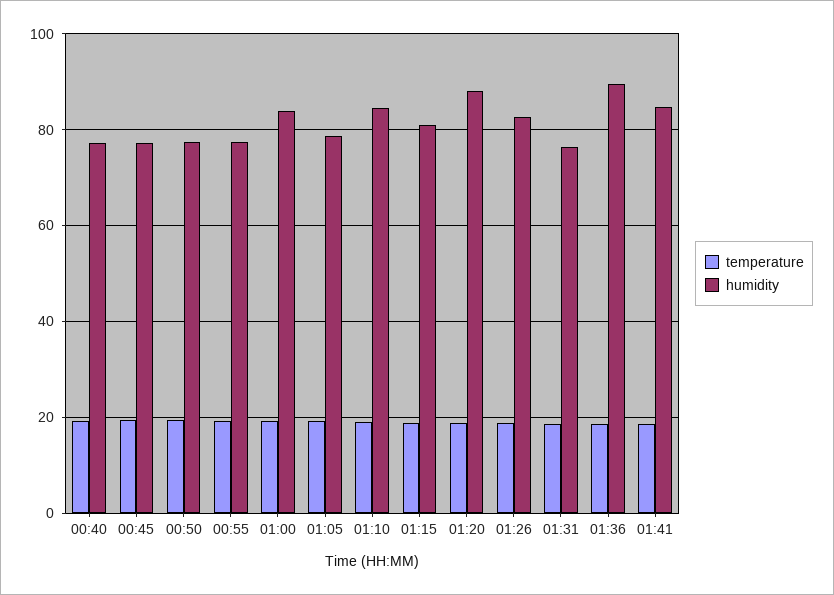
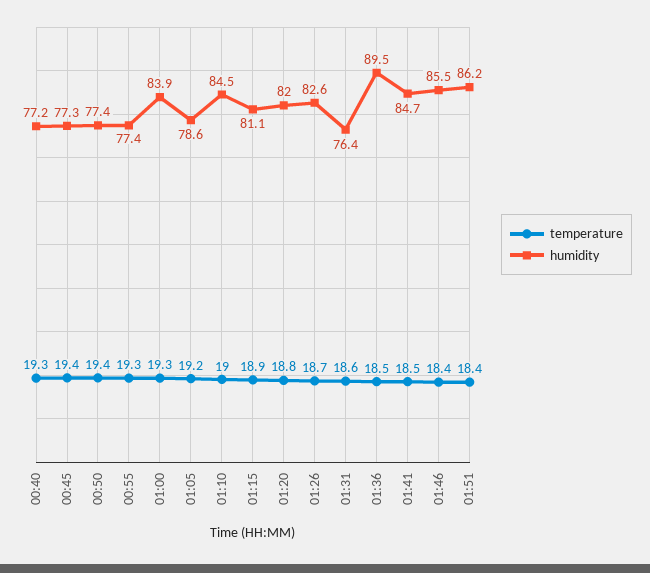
humidity, 01:20: 88 -> 82
temperature, 01:46: none -> 18.4
humidity, 01:46: none -> 85.5
temperature, 01:51: none -> 18.4
humidity, 01:51: none -> 86.2

